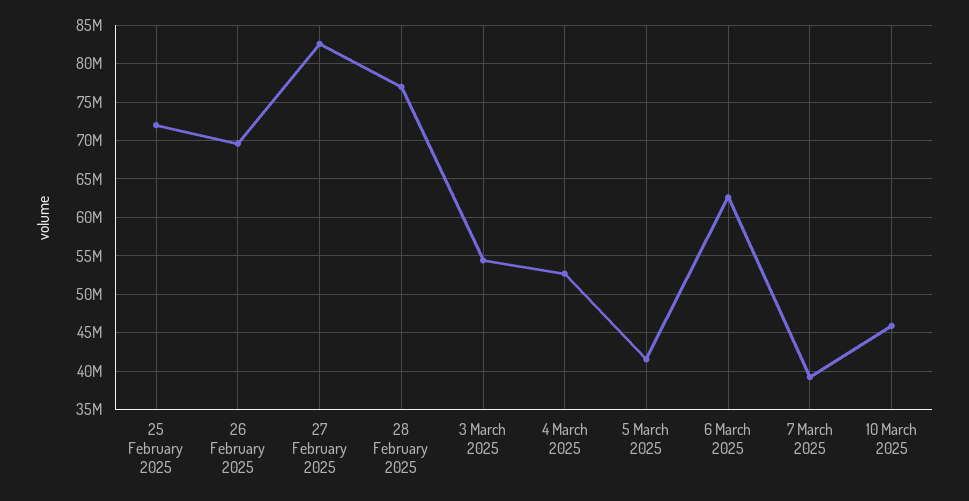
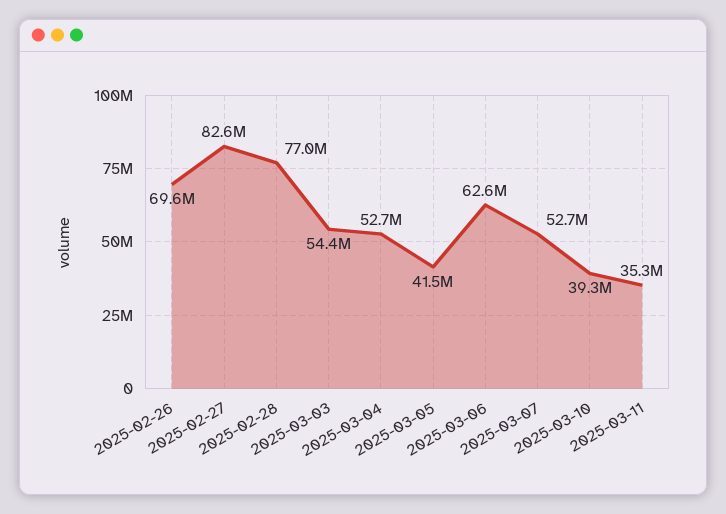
25 February 2025: 72000000 -> none
7 March 2025: 39000000 -> 52700000
10 March 2025: 46000000 -> 39300000
2025-03-11: none -> 35300000

